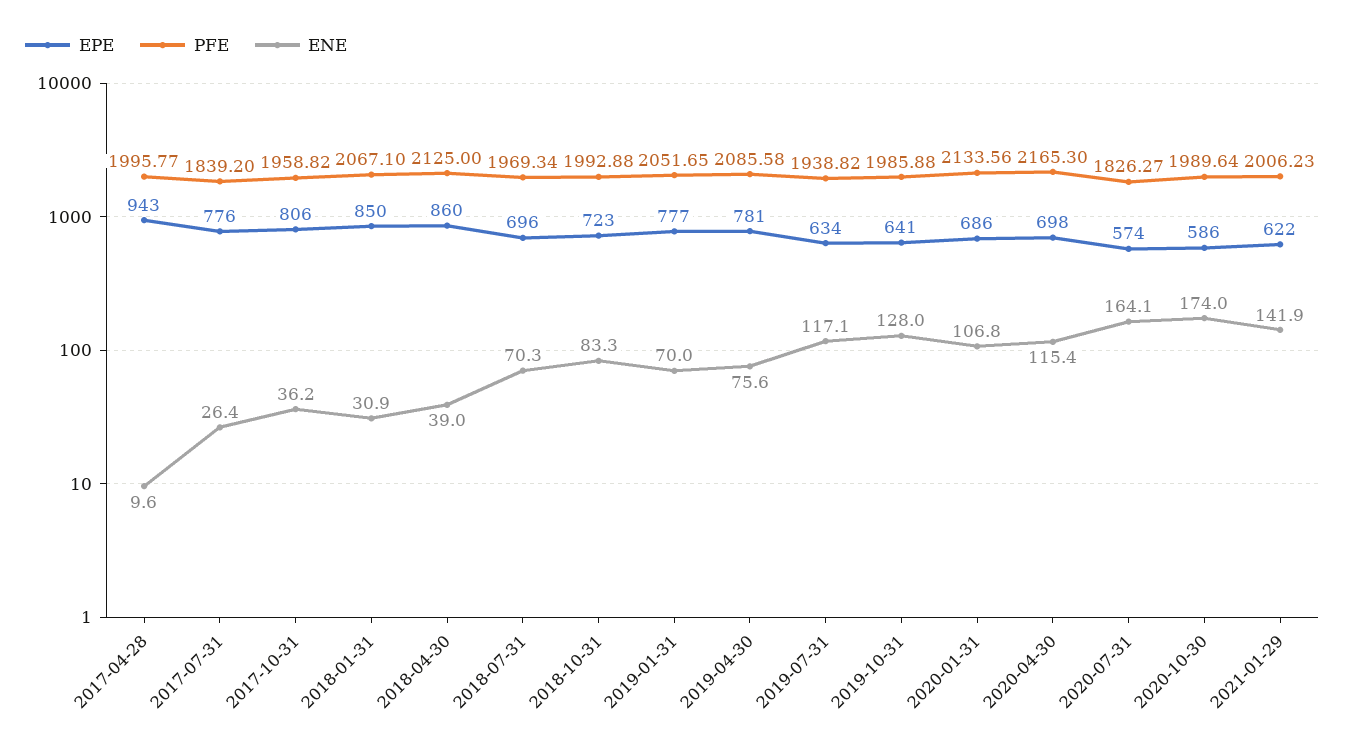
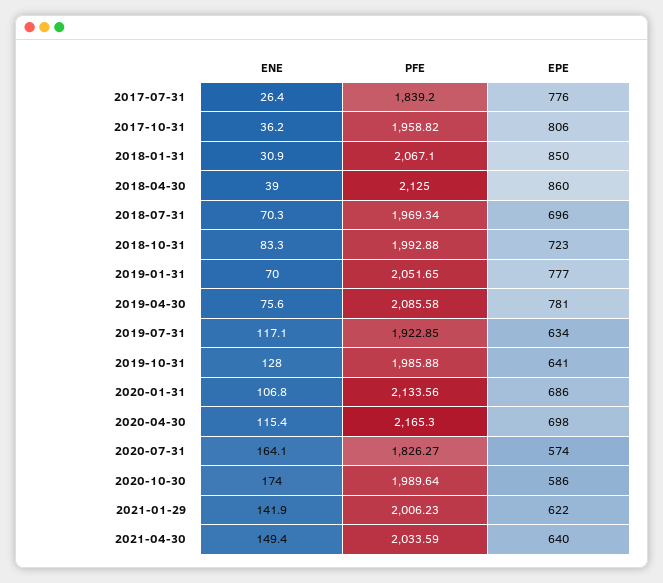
EPE, 2017-04-28: 943 -> none
PFE, 2017-04-28: 1995.77 -> none
ENE, 2017-04-28: 9.6 -> none
PFE, 2019-07-31: 1938.82 -> 1922.85
ENE, 2021-04-30: none -> 149.4
PFE, 2021-04-30: none -> 2033.59
EPE, 2021-04-30: none -> 640

